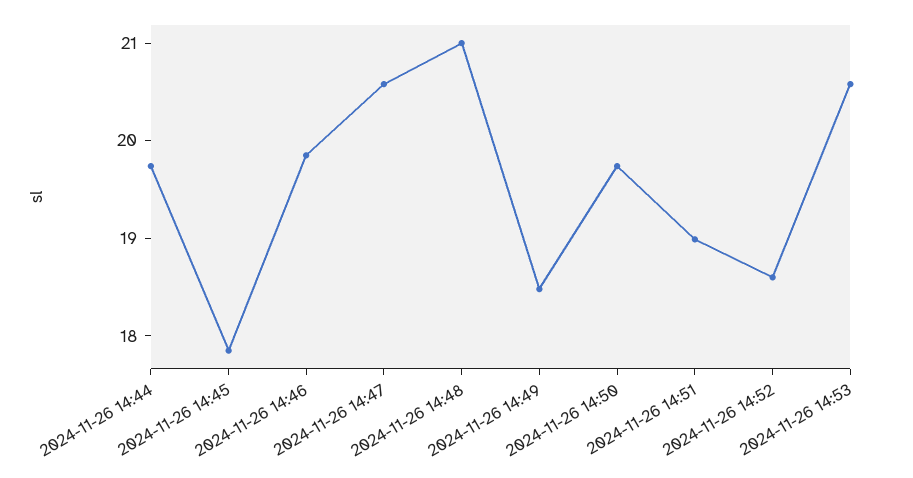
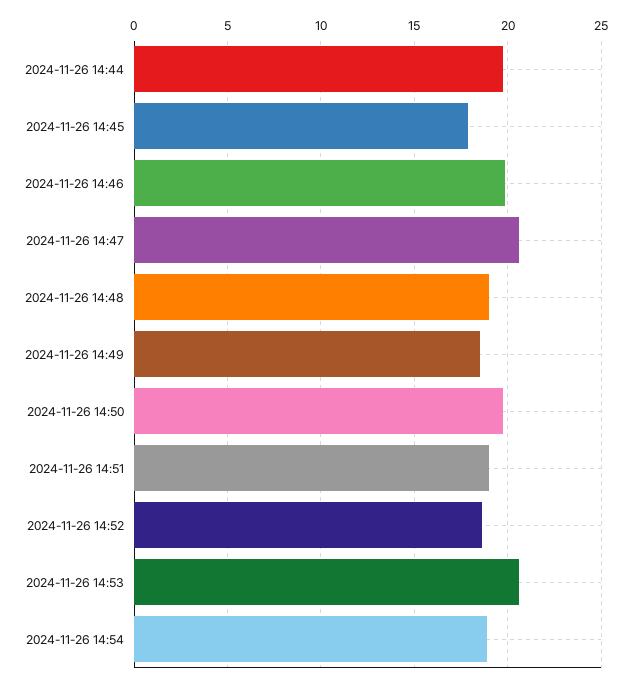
2024-11-26 14:48: 21 -> 19
2024-11-26 14:54: none -> 19

